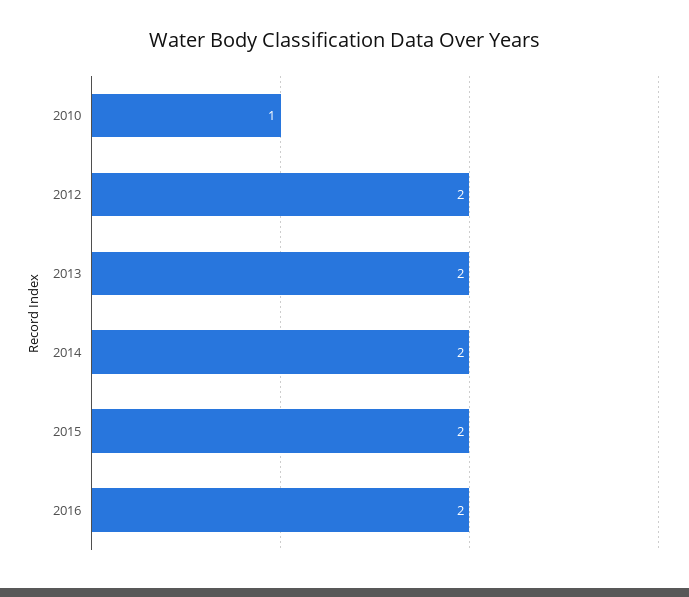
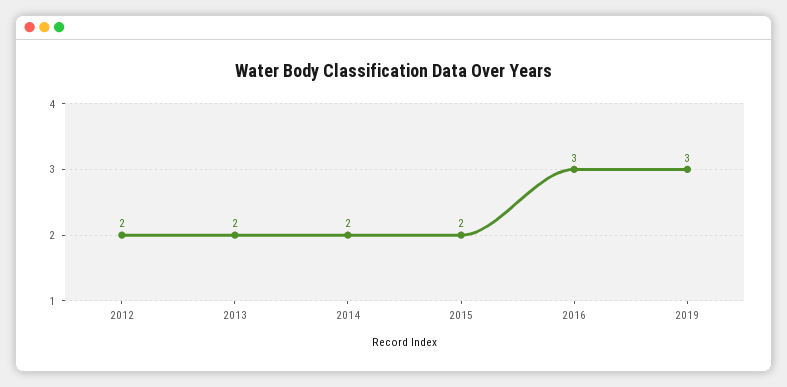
2010: 1 -> none
2016: 2 -> 3
2019: none -> 3

